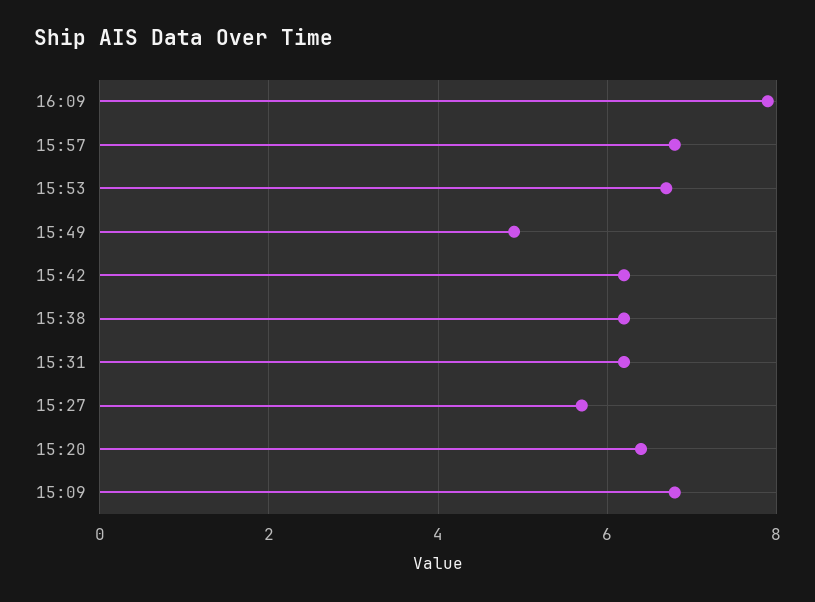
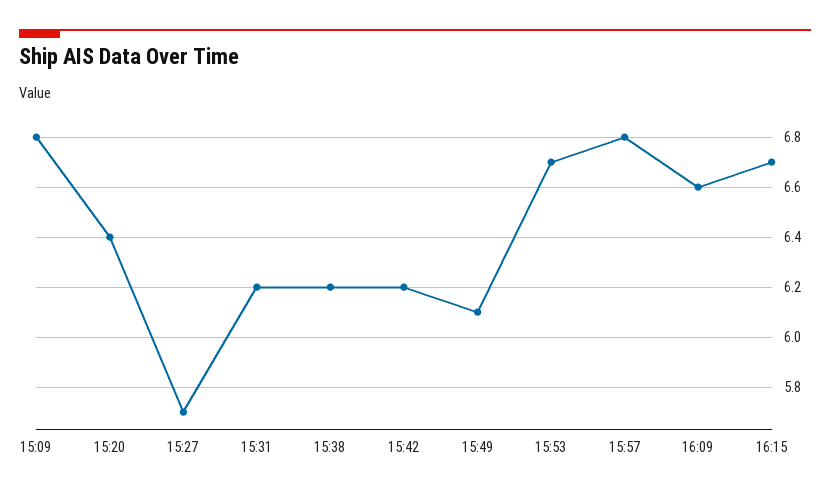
16:09: 8 -> 6.6
15:49: 5 -> 6.1
16:15: none -> 6.7

